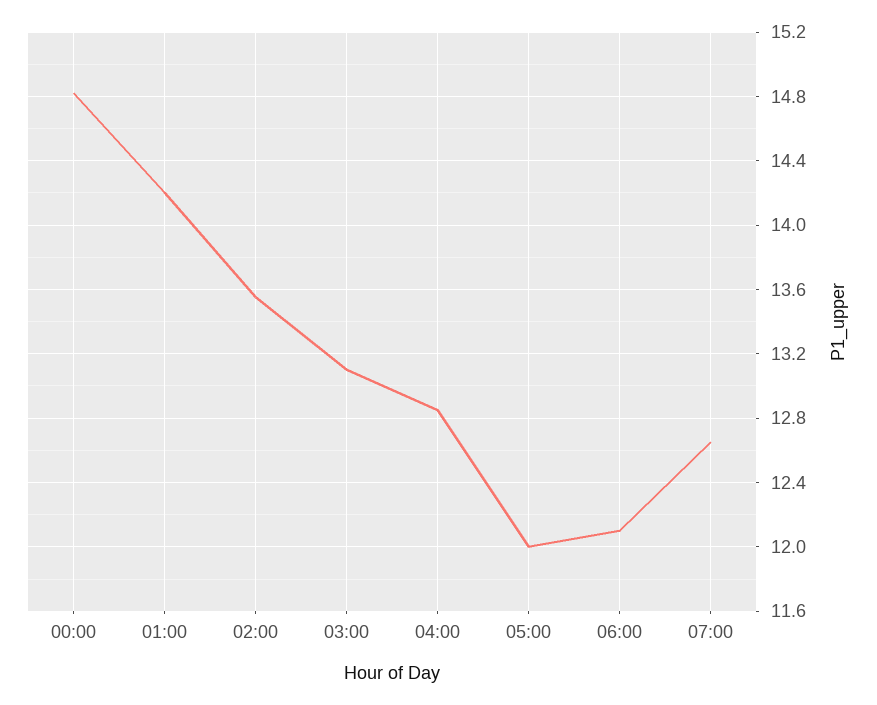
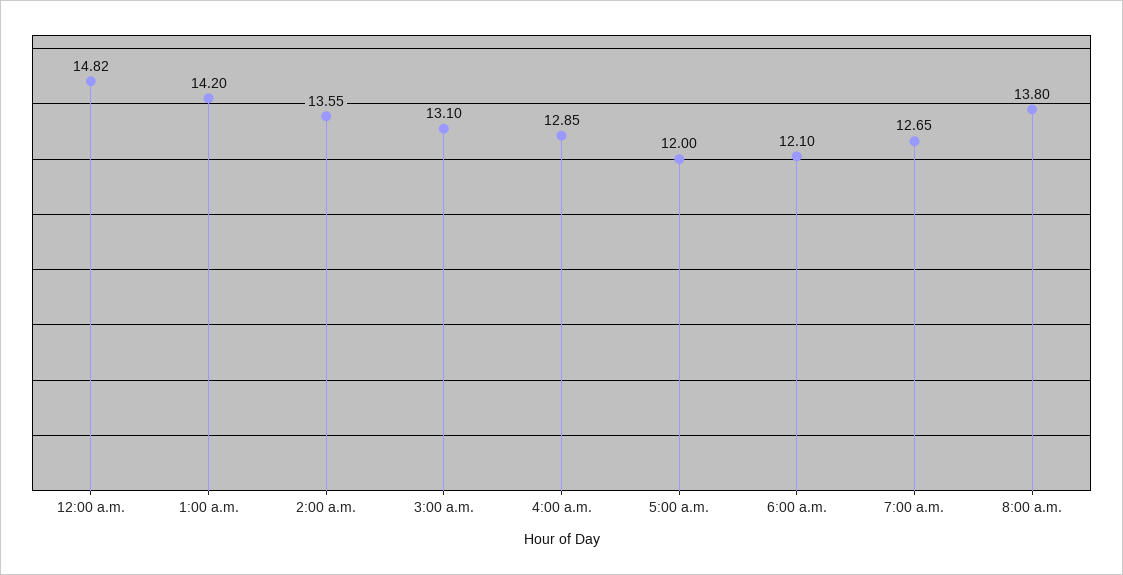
8:00 a.m.: none -> 13.8

